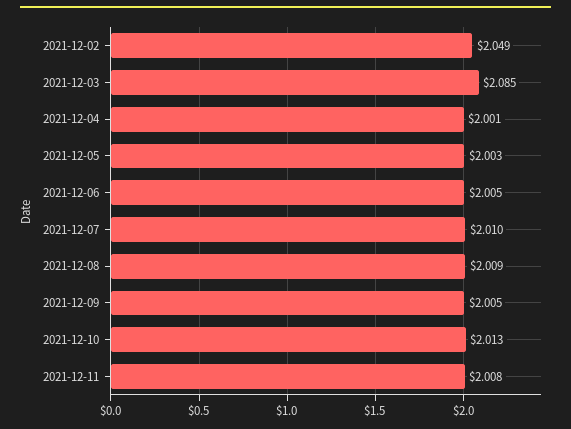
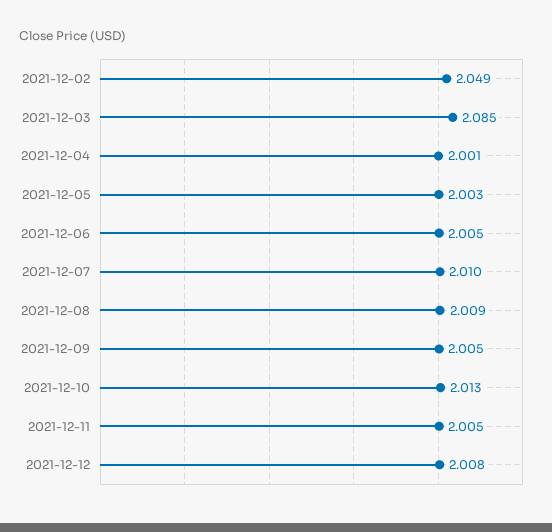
2021-12-11: 2.008 -> 2.005
2021-12-12: none -> 2.008

